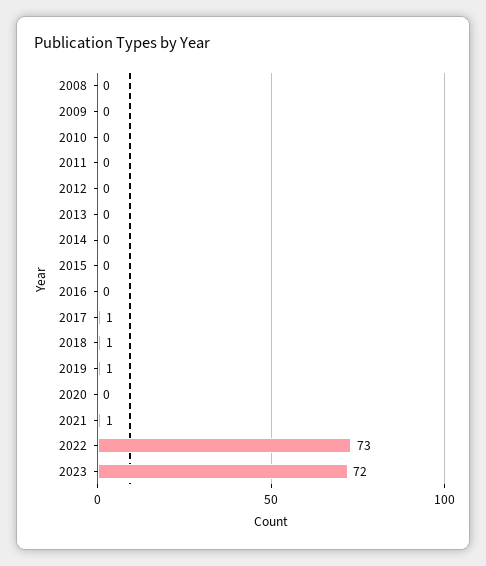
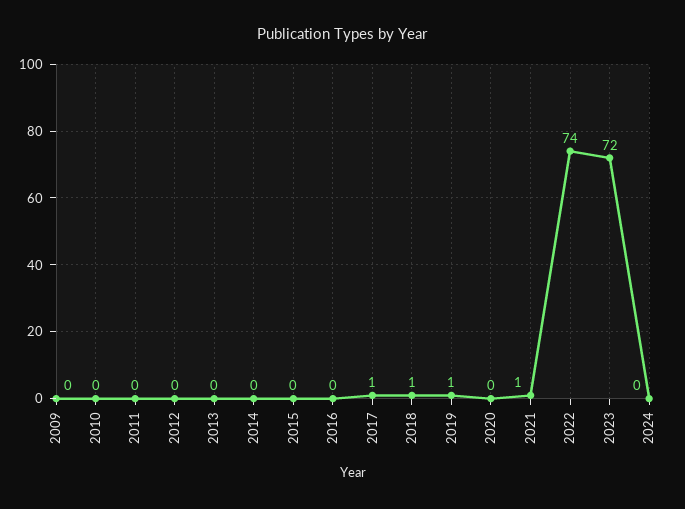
2008: 0 -> none
2022: 73 -> 74
2024: none -> 0

